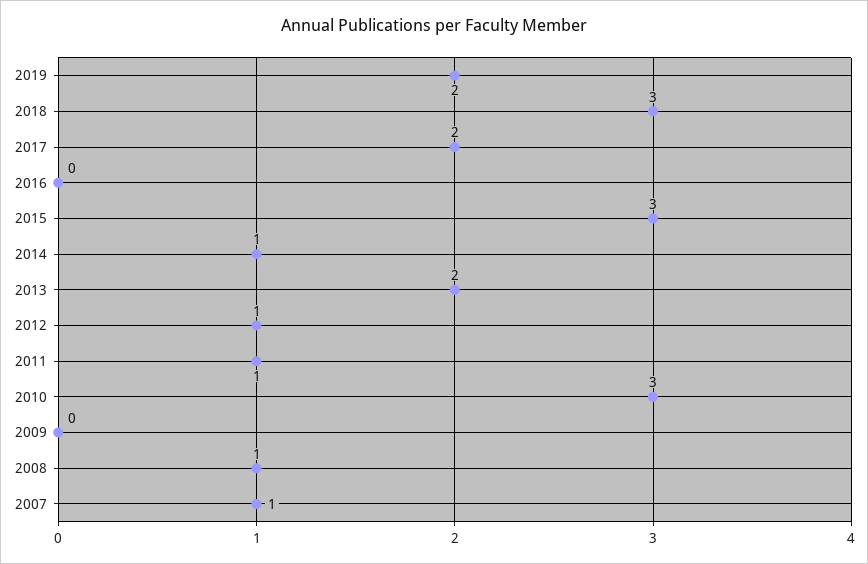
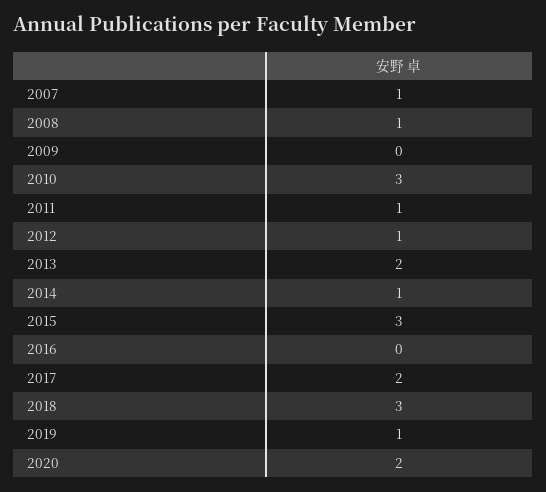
2019: 2 -> 1
2020: none -> 2

